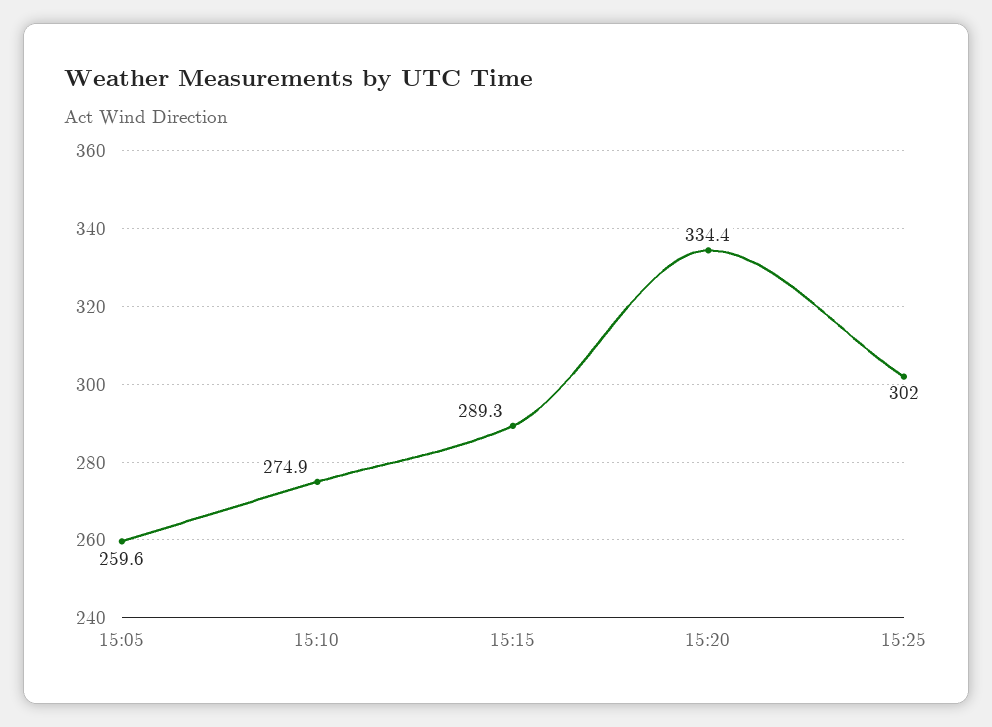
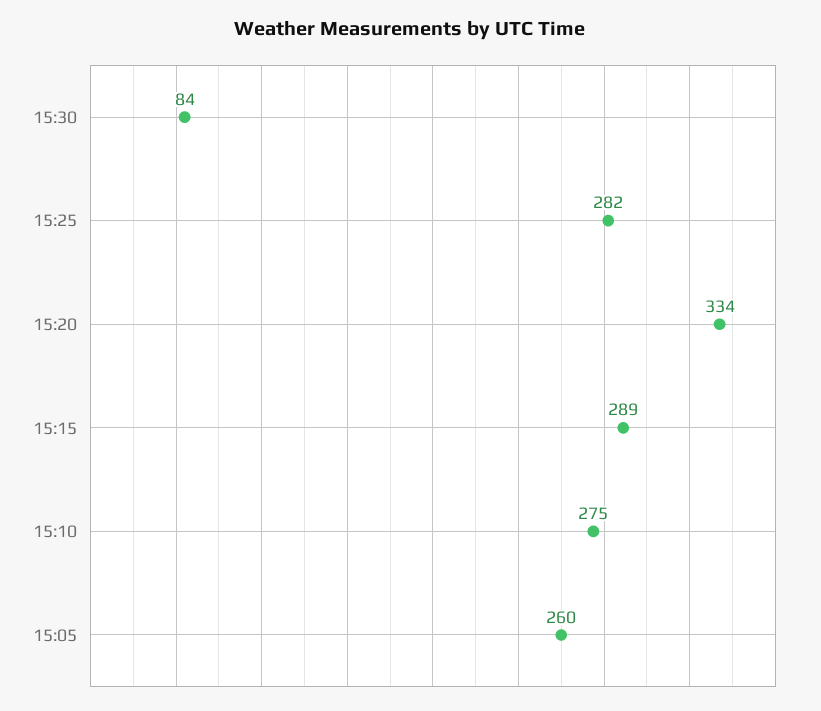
15:25: 302 -> 282
15:30: none -> 84

